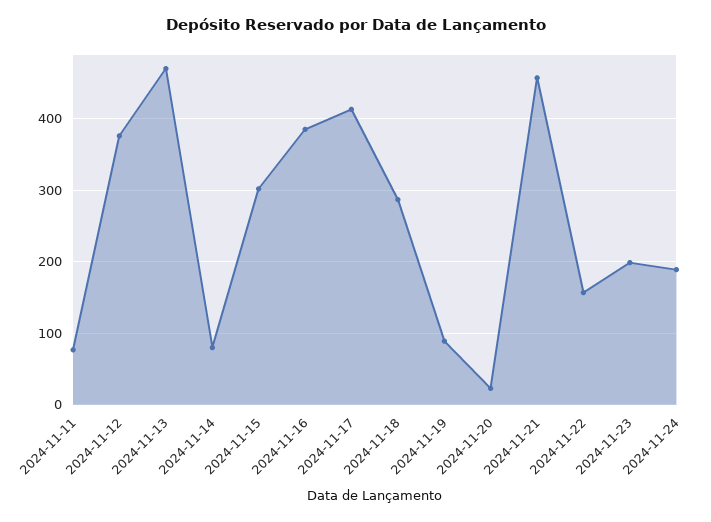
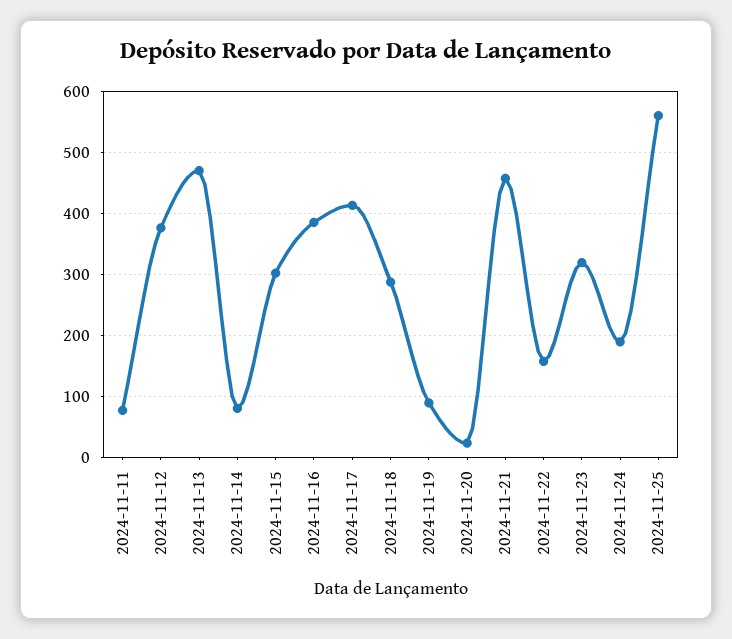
2024-11-23: 200 -> 320
2024-11-25: none -> 560

